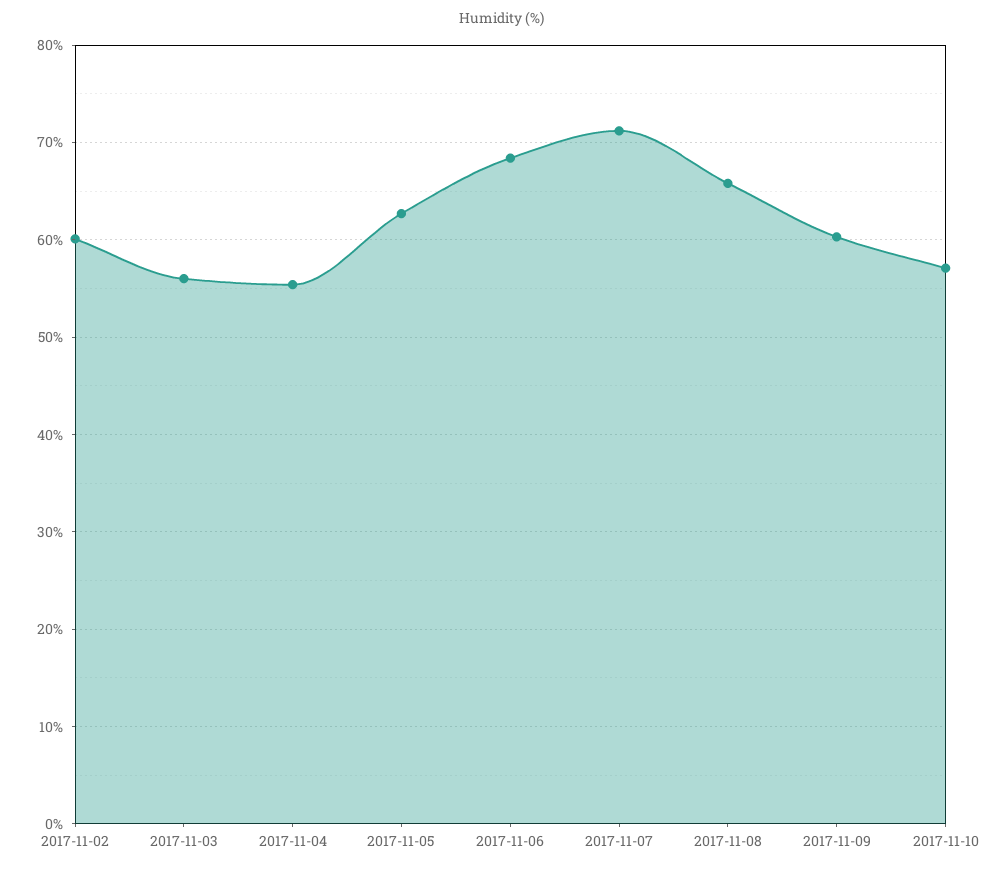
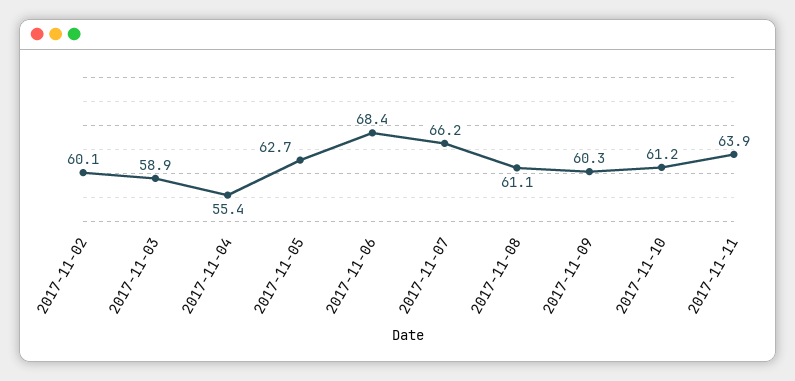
2017-11-03: 56 -> 58.9
2017-11-07: 71 -> 66.2
2017-11-08: 66 -> 61.1
2017-11-10: 57 -> 61.2
2017-11-11: none -> 63.9

